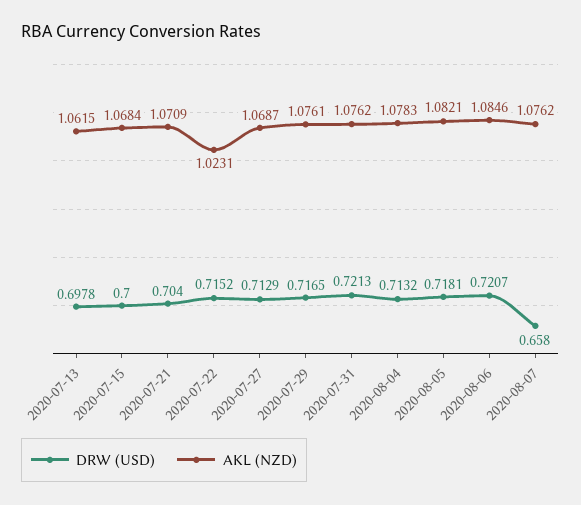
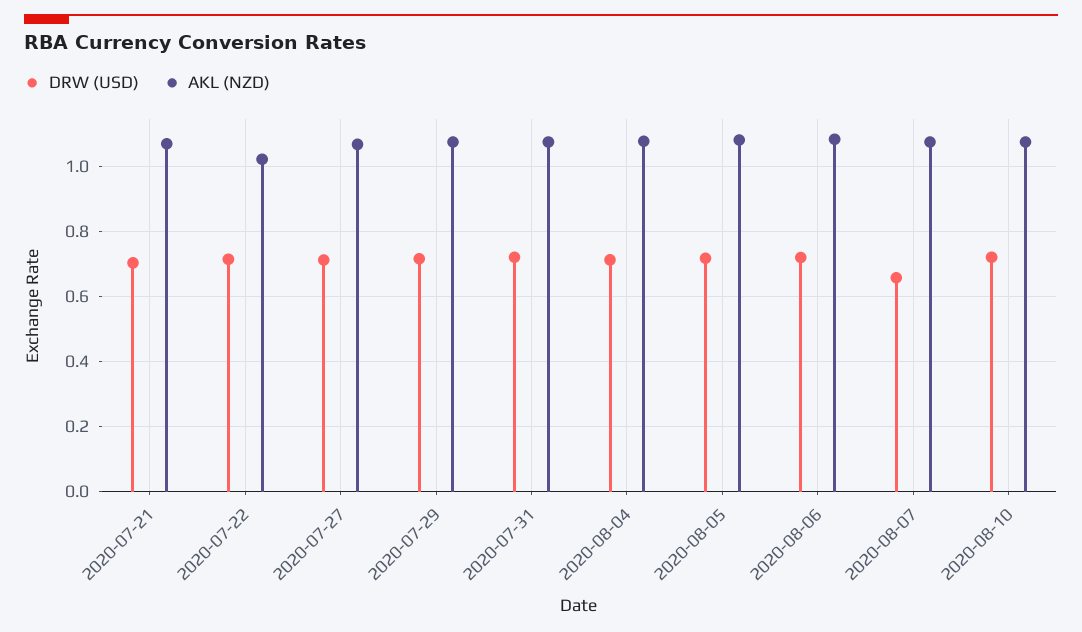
DRW (USD), 2020-07-13: 0.6978 -> none
AKL (NZD), 2020-07-13: 1.0615 -> none
DRW (USD), 2020-07-15: 0.7 -> none
AKL (NZD), 2020-07-15: 1.0684 -> none
DRW (USD), 2020-08-10: none -> 0.72
AKL (NZD), 2020-08-10: none -> 1.08

